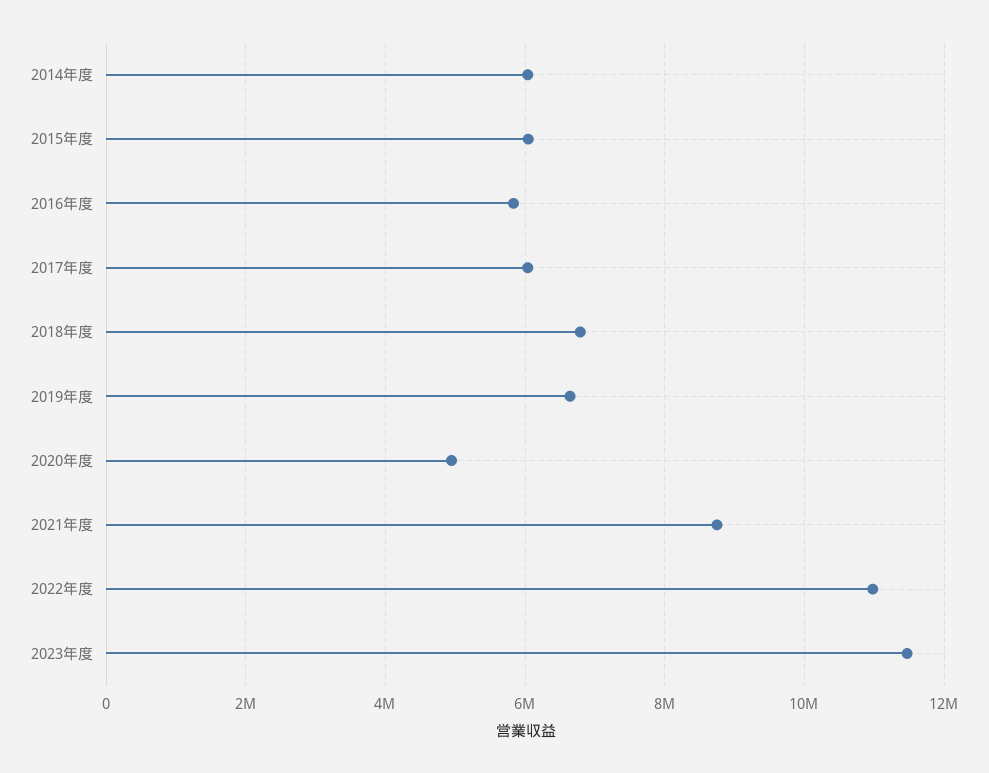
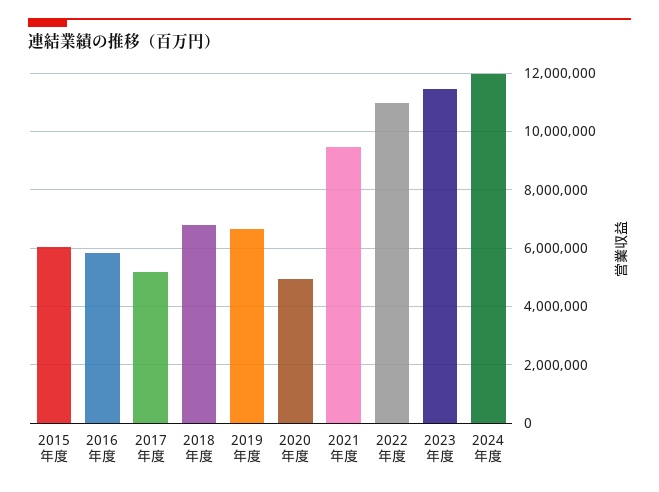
2014年度: 6000000 -> none
2017年度: 6000000 -> 5250000
2021年度: 8800000 -> 9500000
2024年度: none -> 12000000

